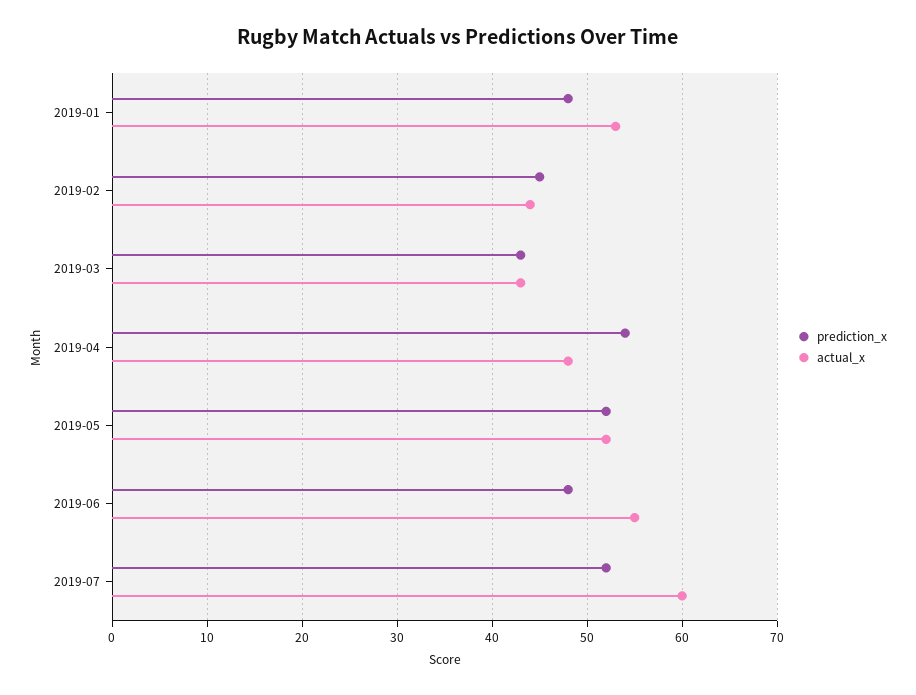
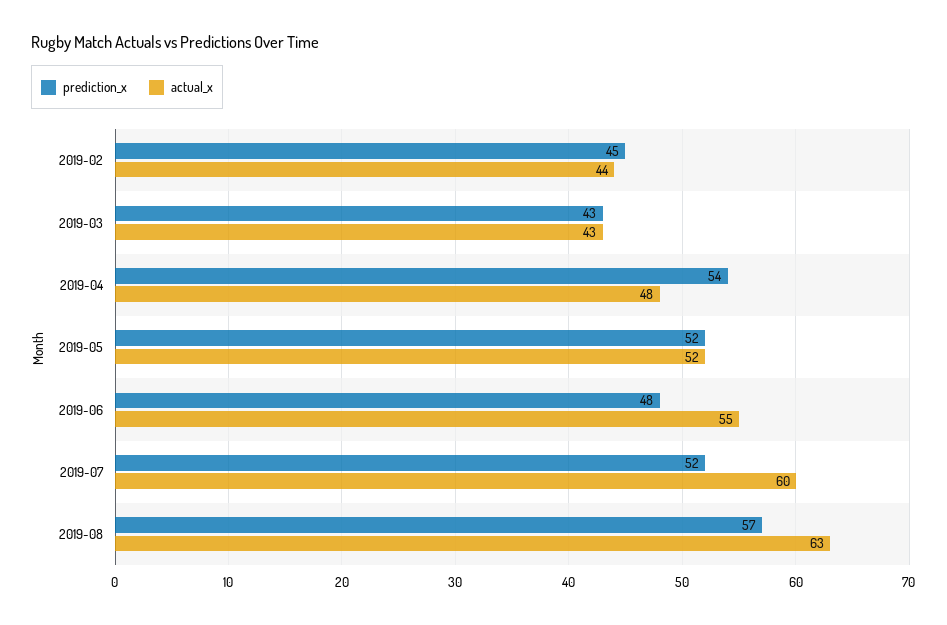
prediction_x, 2019-01: 48 -> none
actual_x, 2019-01: 53 -> none
prediction_x, 2019-08: none -> 57
actual_x, 2019-08: none -> 63

